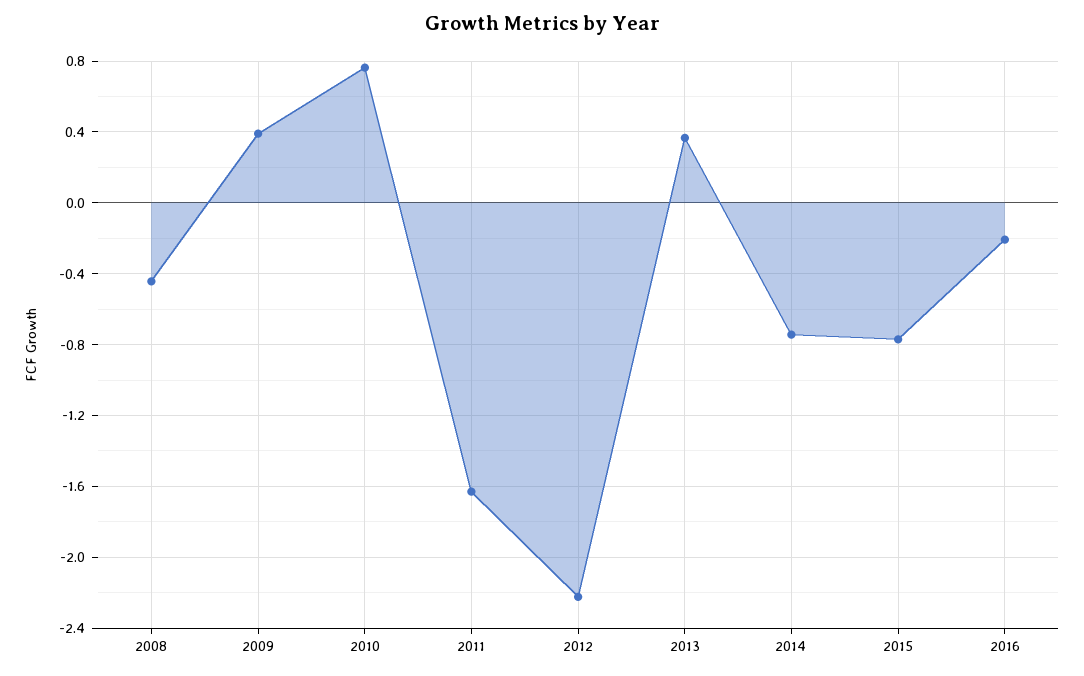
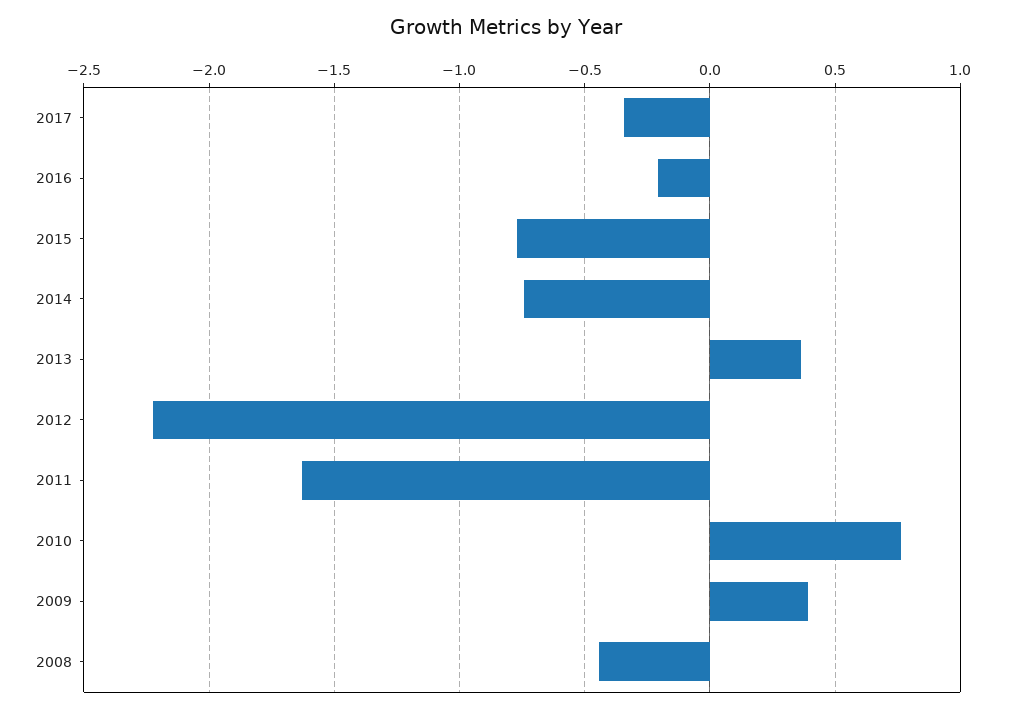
2017: none -> -0.35

